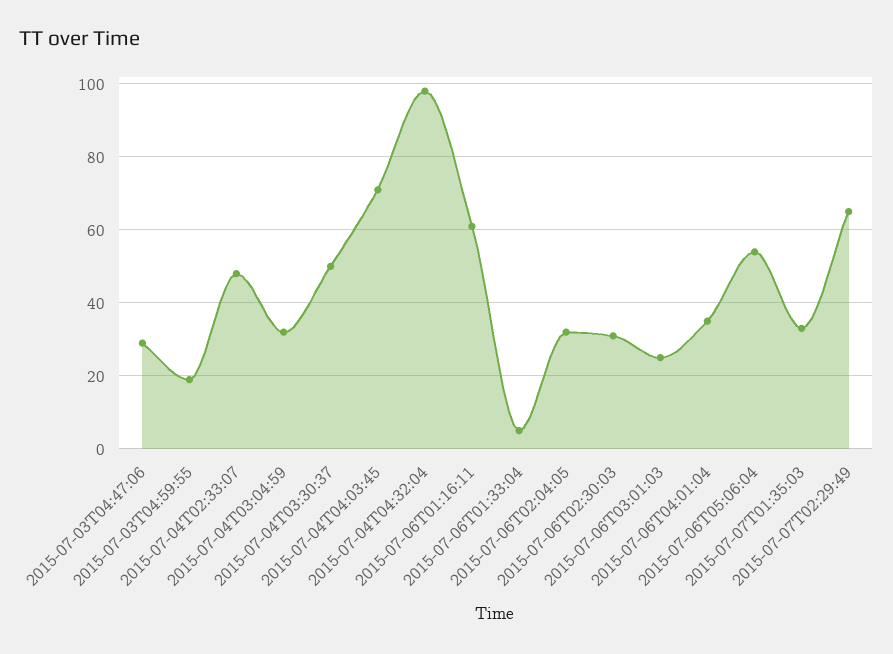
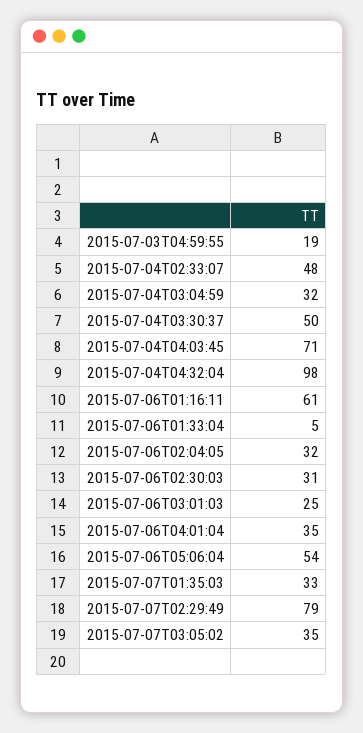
2015-07-03T04:47:06: 30 -> none
2015-07-07T02:29:49: 65 -> 79
2015-07-07T03:05:02: none -> 35

